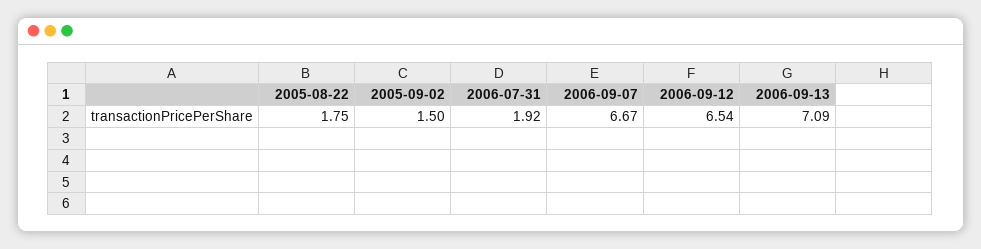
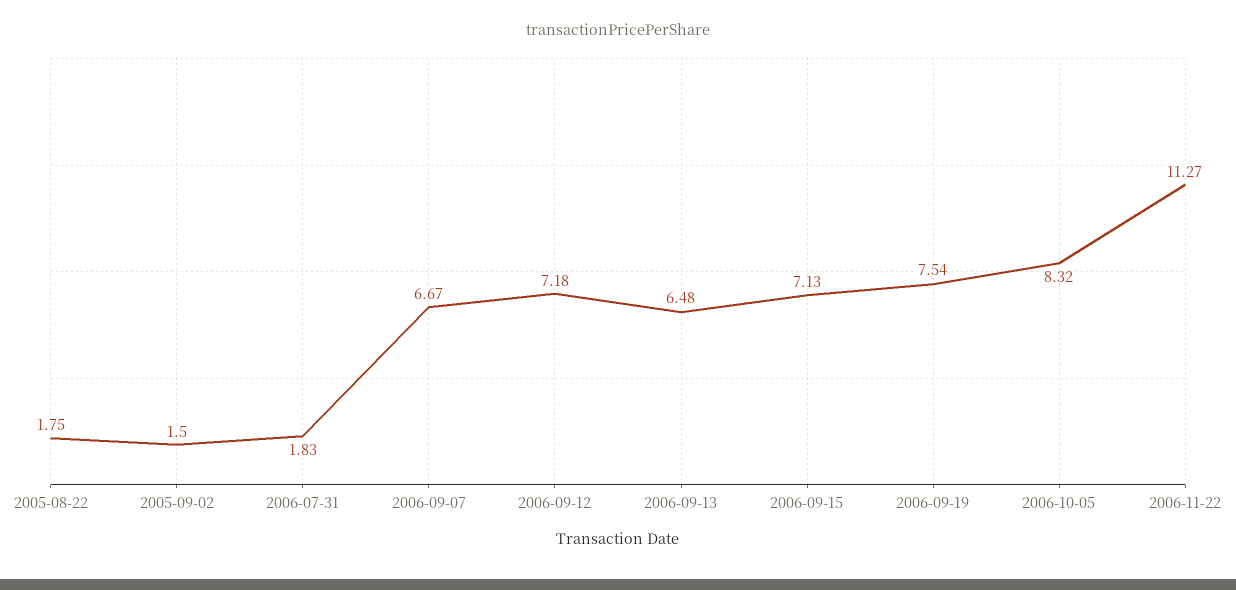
2006-07-31: 1.92 -> 1.83
2006-09-12: 6.54 -> 7.18
2006-09-13: 7.09 -> 6.48
2006-09-15: none -> 7.13
2006-09-19: none -> 7.54
2006-10-05: none -> 8.32
2006-11-22: none -> 11.27

